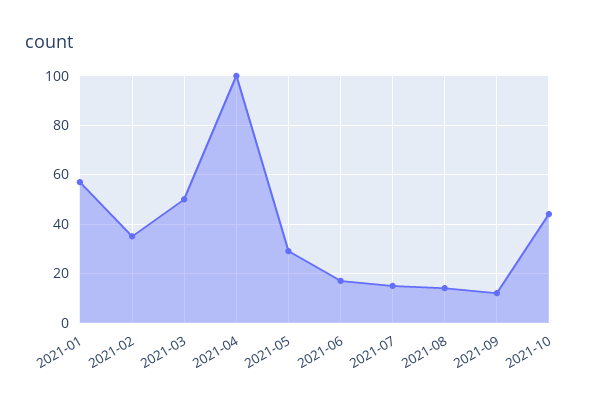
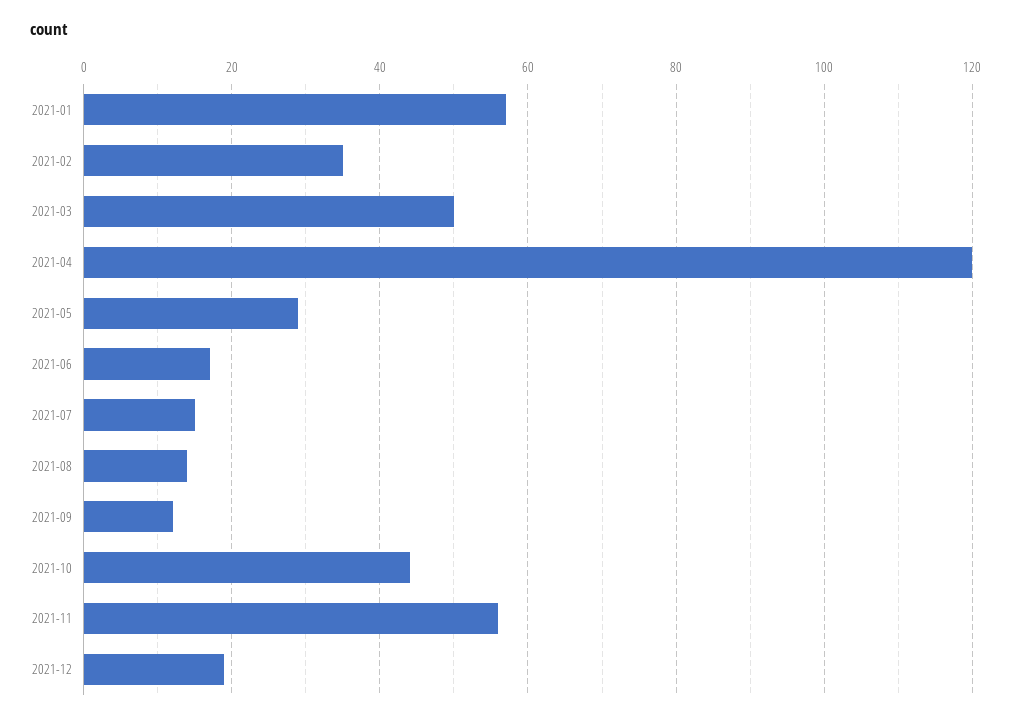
2021-04: 100 -> 120
2021-11: none -> 55
2021-12: none -> 20

